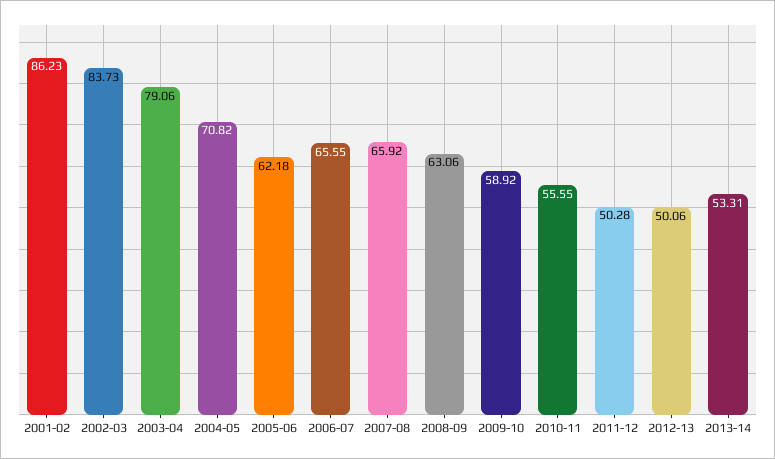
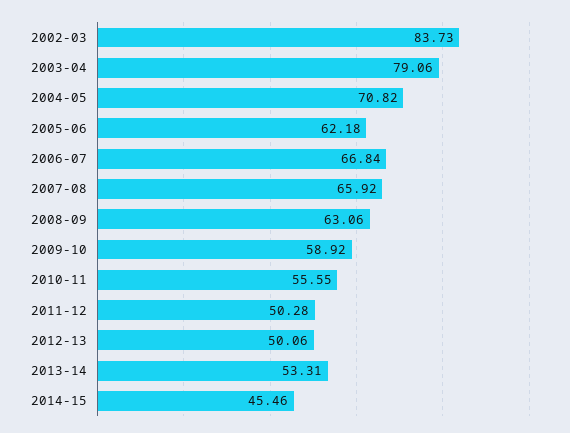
2001-02: 86.23 -> none
2006-07: 65.55 -> 66.84
2014-15: none -> 45.46

